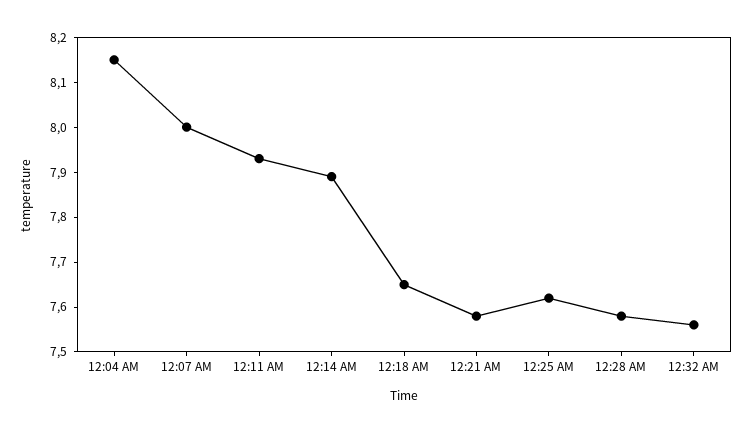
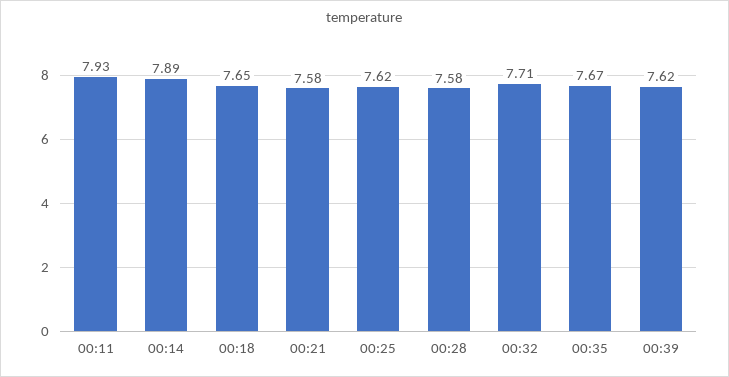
12:04 AM: 8.15 -> none
12:07 AM: 8 -> none
12:32 AM: 7.55 -> 7.71
00:35: none -> 7.67
00:39: none -> 7.62

